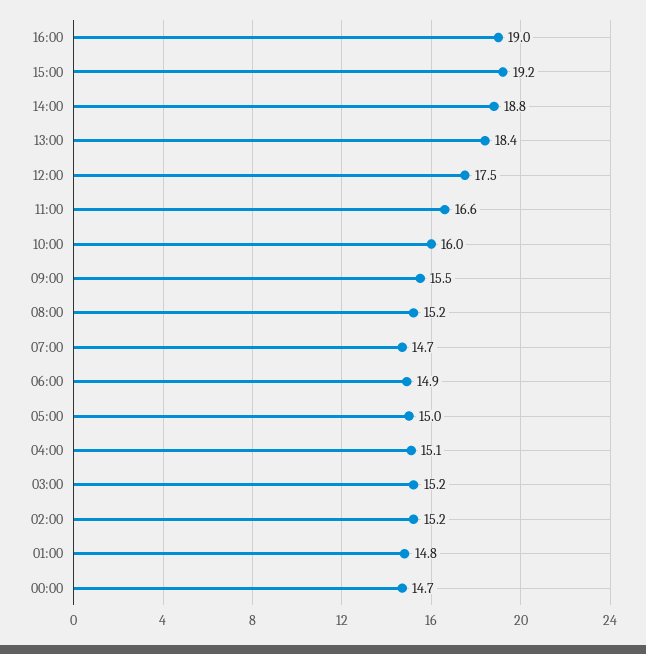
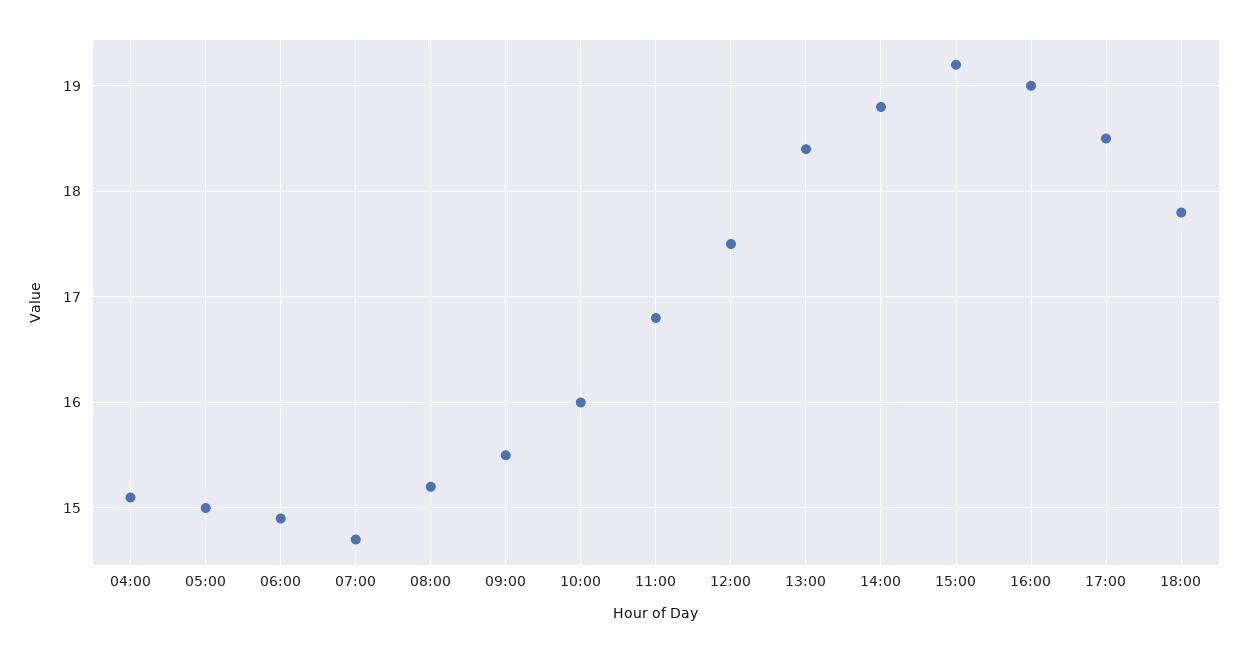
11:00: 16.6 -> 16.8
03:00: 15.2 -> none
02:00: 15.2 -> none
01:00: 14.8 -> none
00:00: 14.7 -> none
17:00: none -> 18.5
18:00: none -> 17.8

